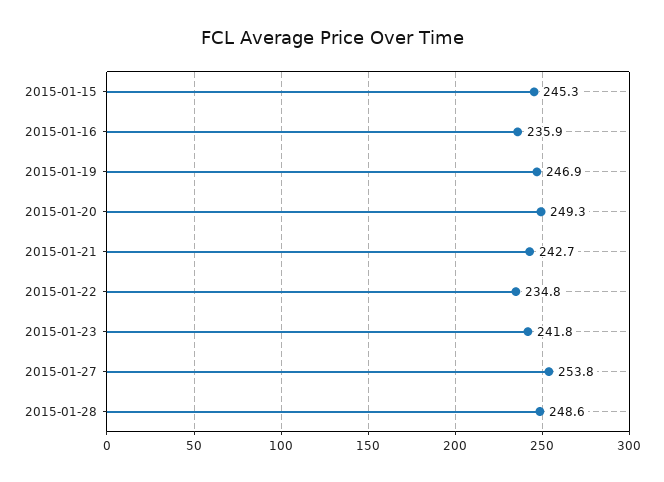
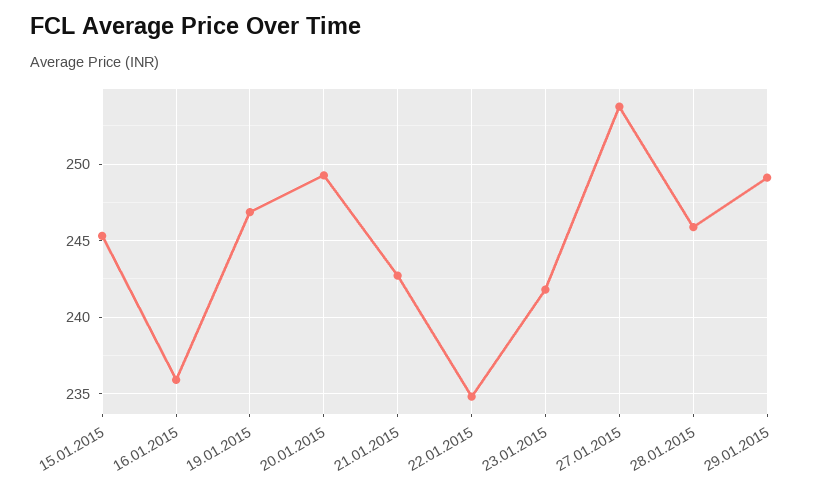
2015-01-28: 248.6 -> 246
29.01.2015: none -> 249

